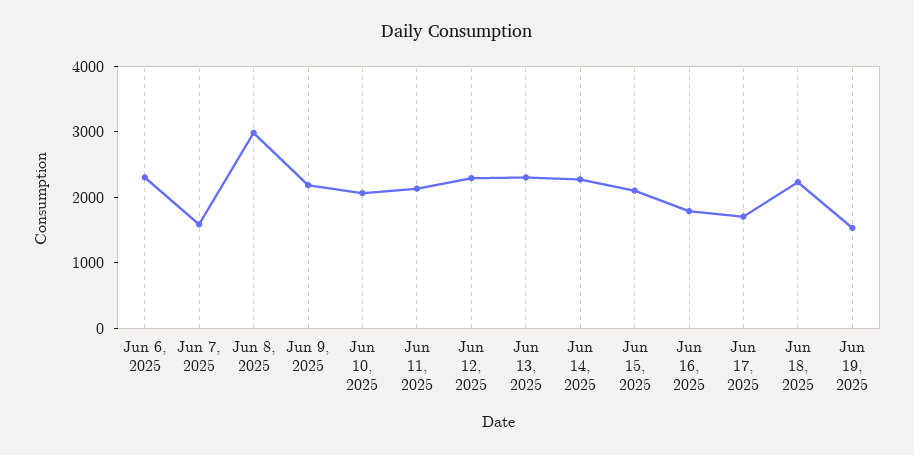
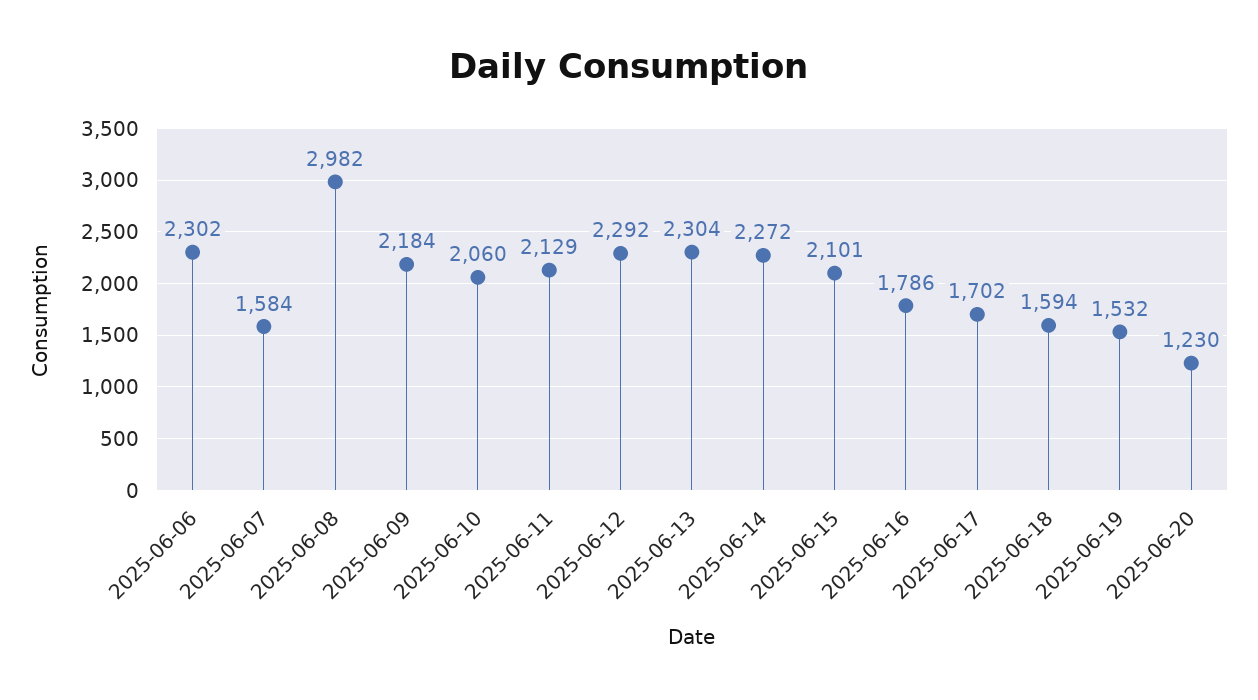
Jun 18, 2025: 2200 -> 1594
2025-06-20: none -> 1230

